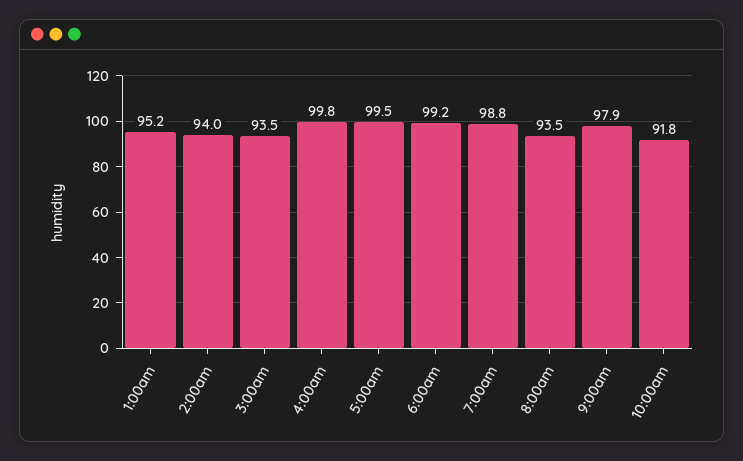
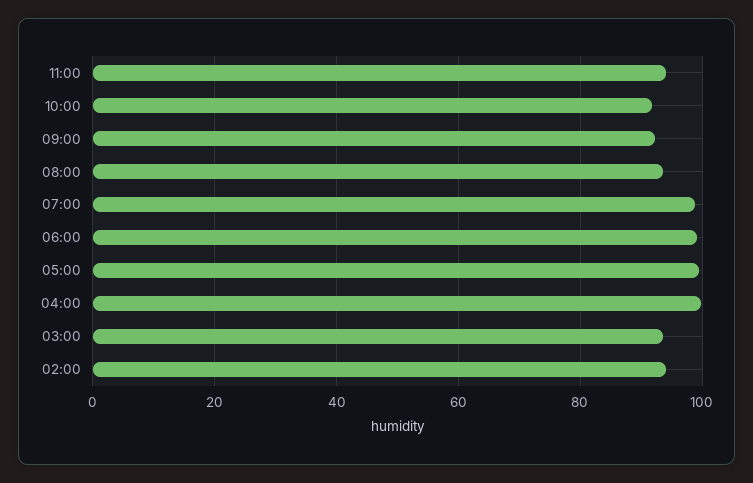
1:00am: 95.2 -> none
9:00am: 97.9 -> 92
11:00: none -> 94

